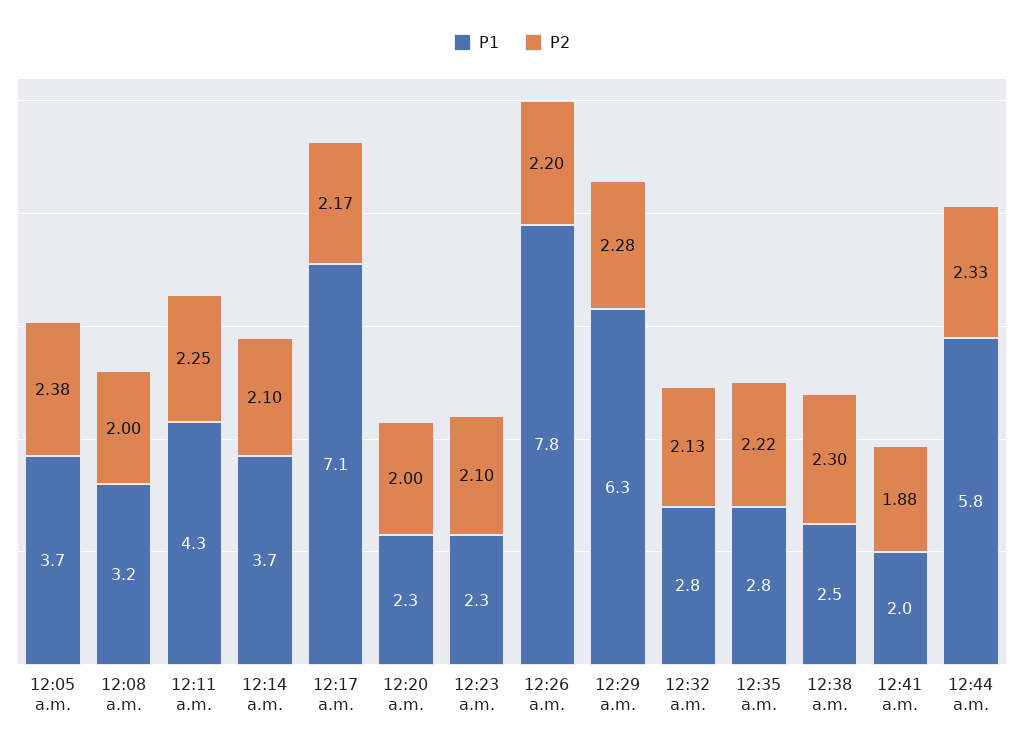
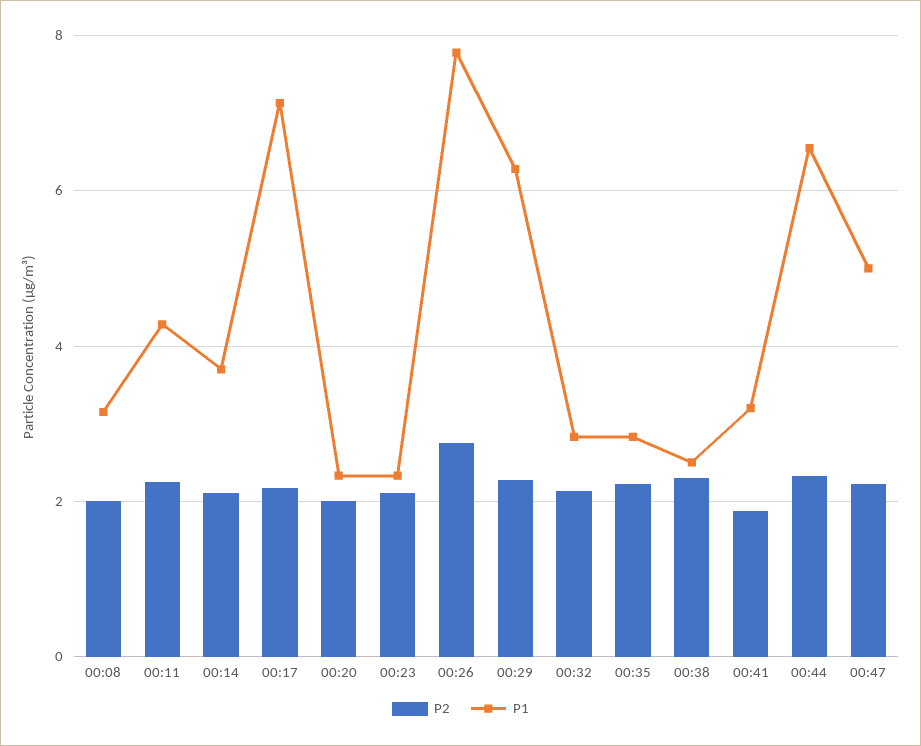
P1, 12:05 a.m.: 3.7 -> none
P2, 12:05 a.m.: 2.38 -> none
P2, 12:26 a.m.: 2.2 -> 2.8
P1, 12:41 a.m.: 2 -> 3.2
P1, 12:44 a.m.: 5.8 -> 6.6
P2, 00:47: none -> 2.2
P1, 00:47: none -> 5

